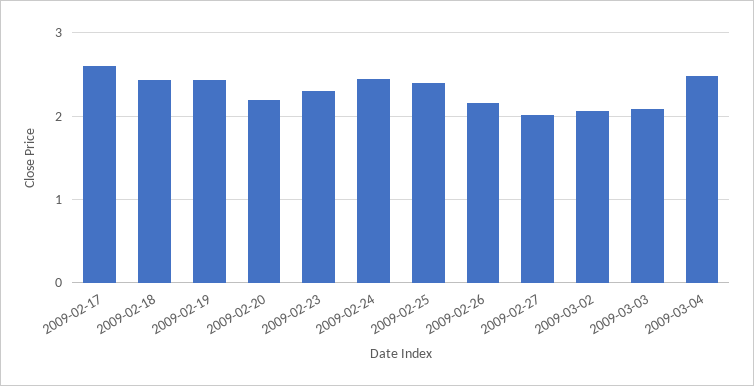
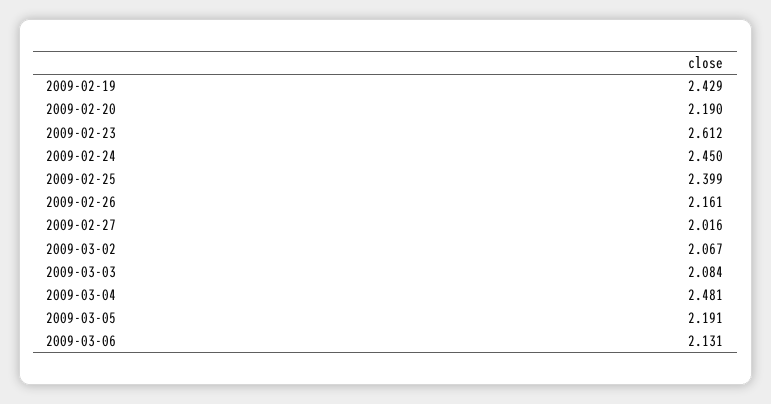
2009-02-17: 2.6 -> none
2009-02-18: 2.4 -> none
2009-02-23: 2.3 -> 2.612
2009-03-05: none -> 2.191
2009-03-06: none -> 2.131

